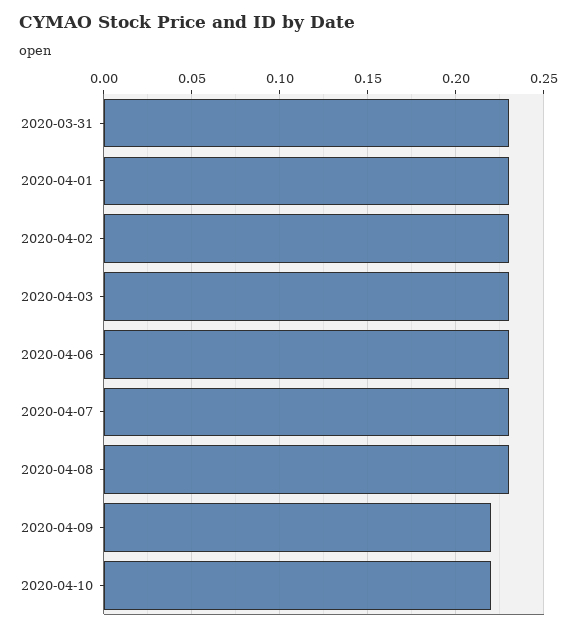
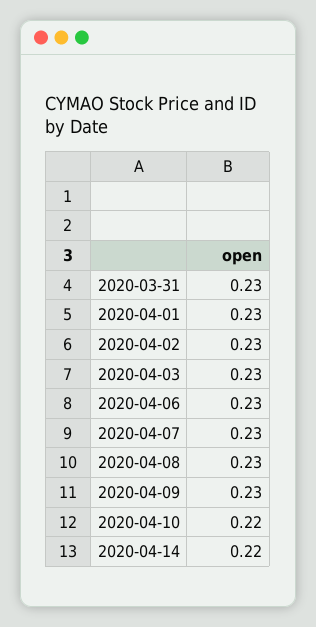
2020-04-09: 0.22 -> 0.23
2020-04-14: none -> 0.22

